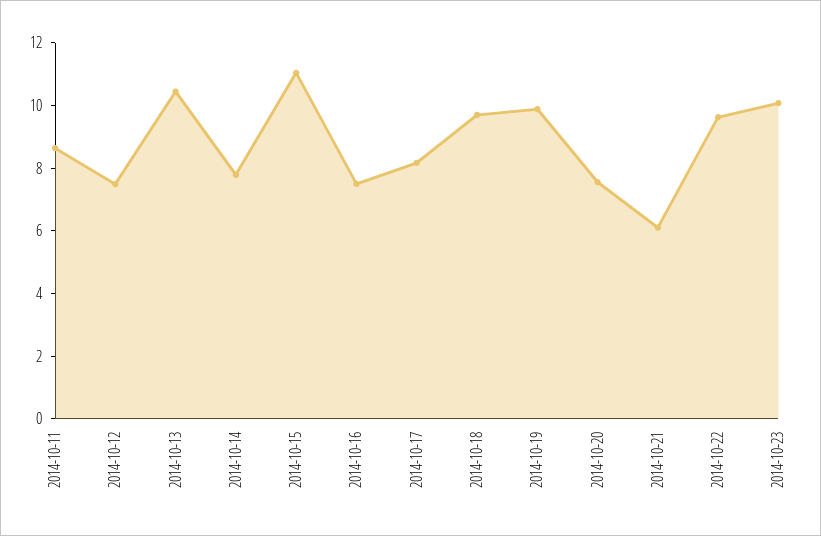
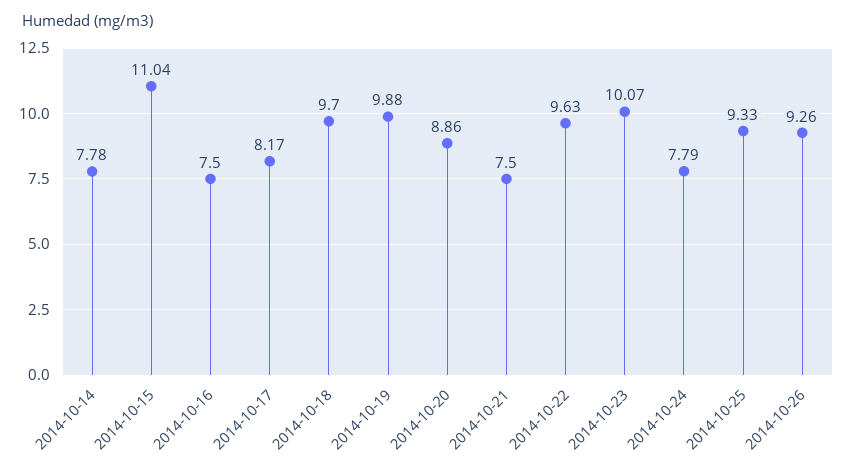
2014-10-11: 8.5 -> none
2014-10-12: 7.5 -> none
2014-10-13: 10.5 -> none
2014-10-20: 7.5 -> 8.86
2014-10-21: 6 -> 7.5
2014-10-24: none -> 7.79
2014-10-25: none -> 9.33
2014-10-26: none -> 9.26

